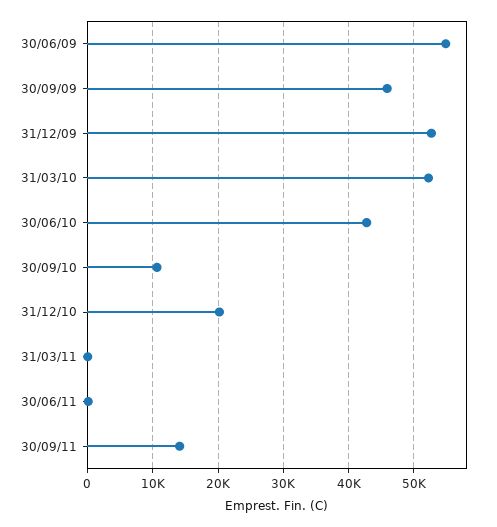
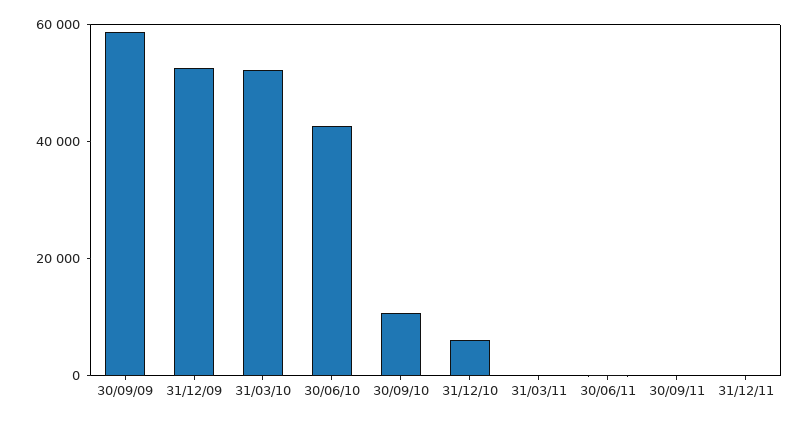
30/06/09: 55000 -> none
30/09/09: 46000 -> 60000
31/12/10: 20000 -> 5000
30/09/11: 14000 -> 0
31/12/11: none -> 0

